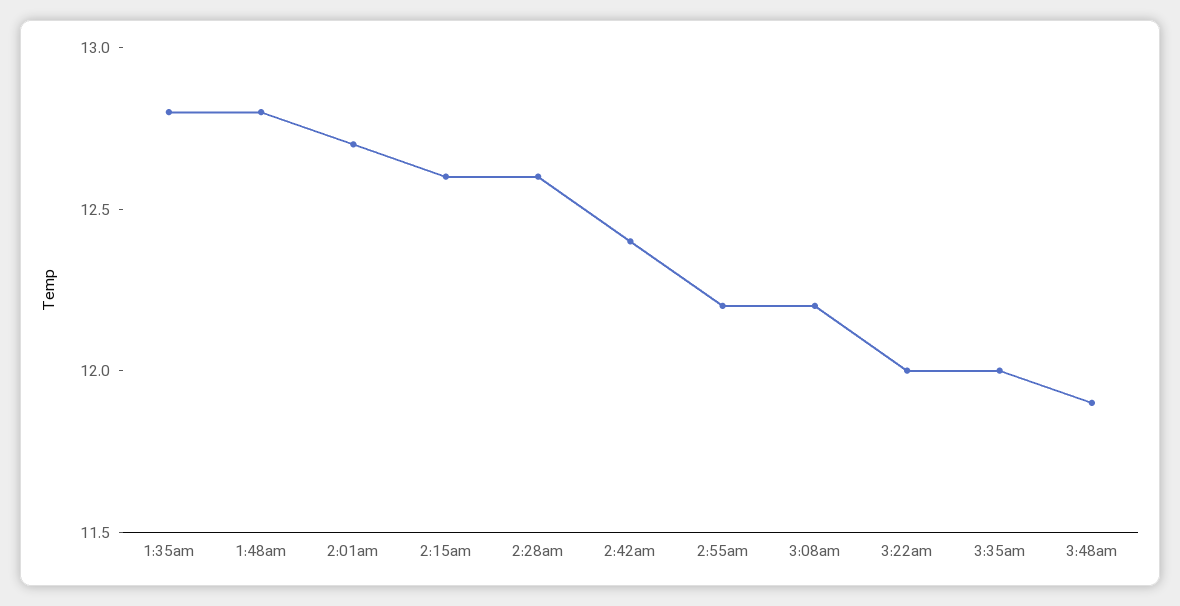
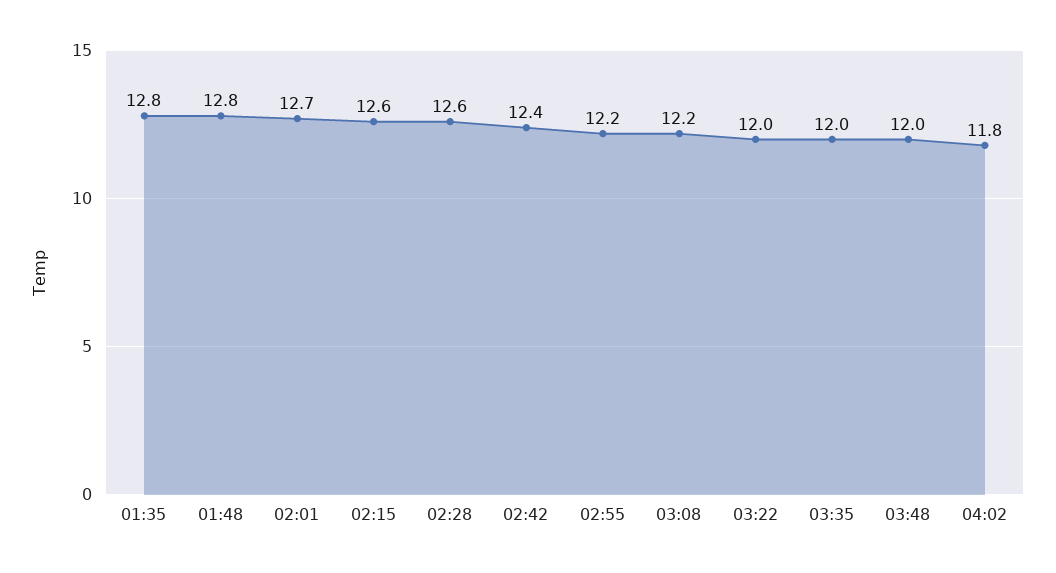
3:48am: 11.9 -> 12
04:02: none -> 11.8

